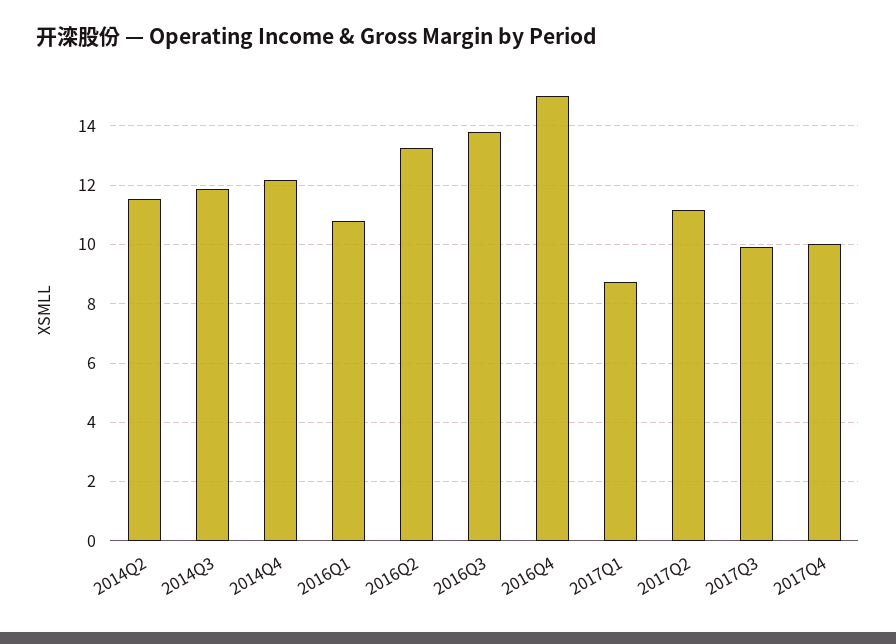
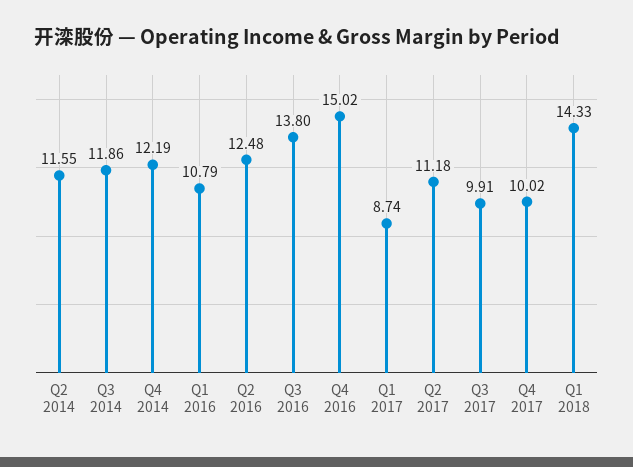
2016Q2: 13.25 -> 12.48
Q1 2018: none -> 14.33

